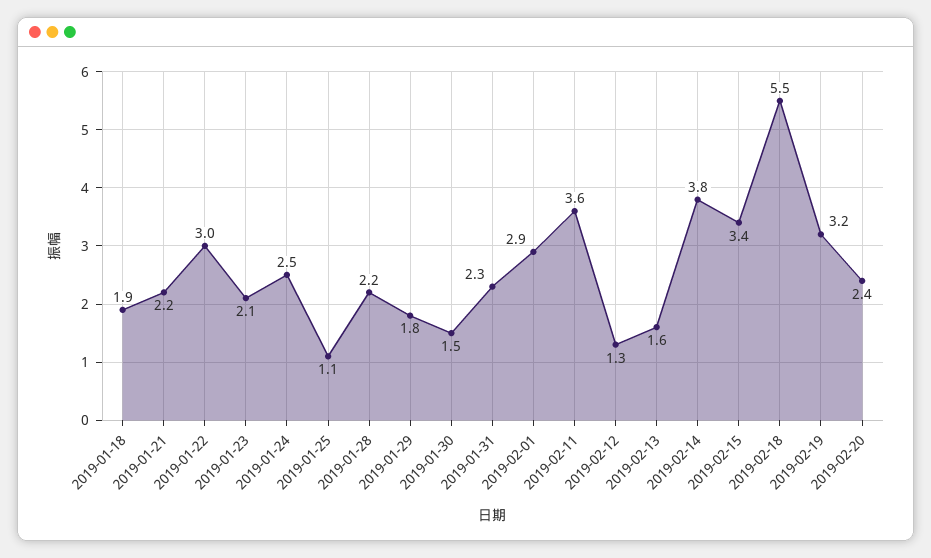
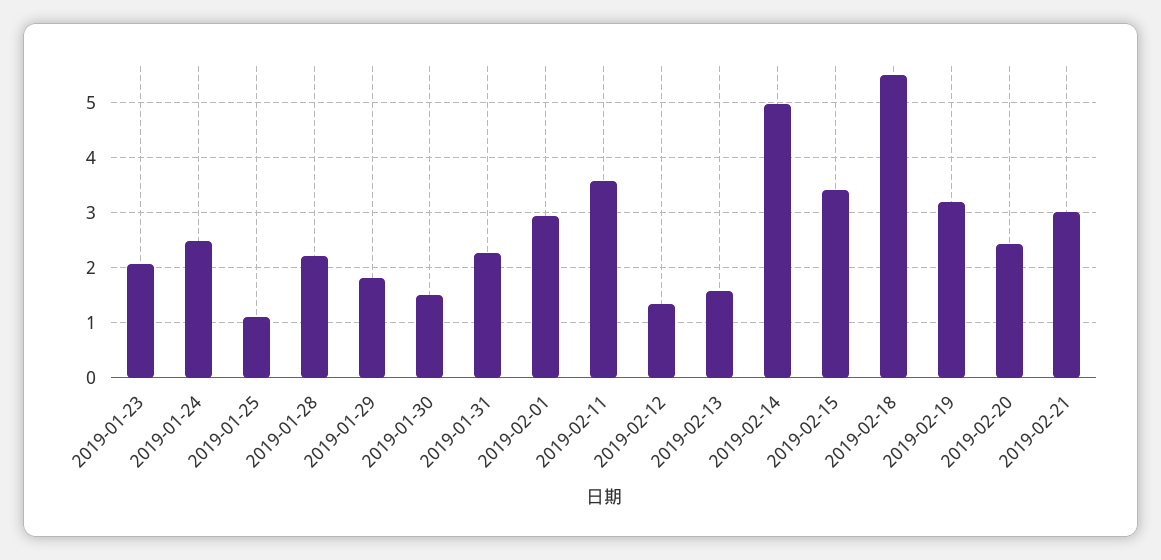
2019-01-18: 1.9 -> none
2019-01-21: 2.2 -> none
2019-01-22: 3 -> none
2019-02-14: 3.8 -> 5
2019-02-21: none -> 3

